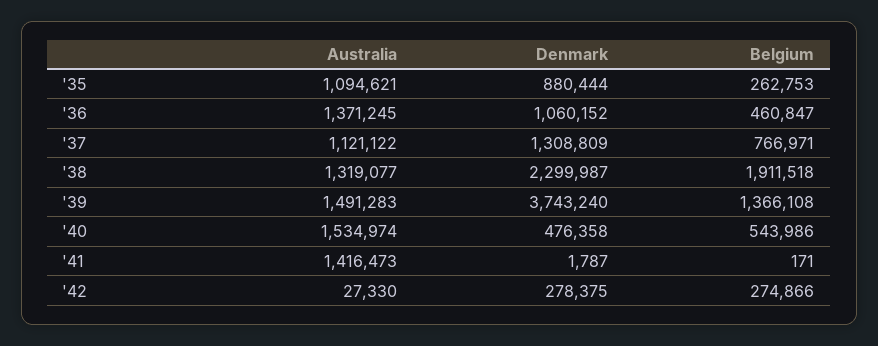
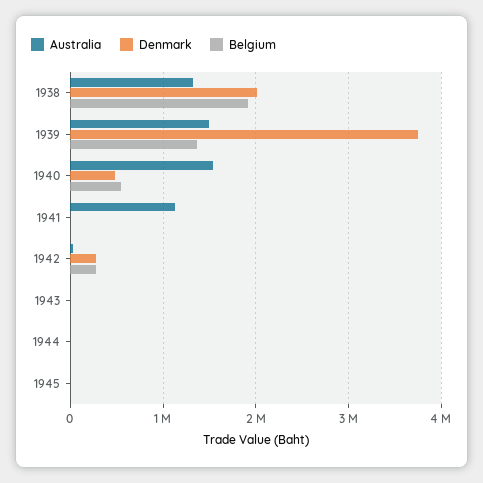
Australia, '35: 1094621 -> none
Denmark, '35: 880444 -> none
Belgium, '35: 262753 -> none
Australia, '36: 1371245 -> none
Denmark, '36: 1060152 -> none
Belgium, '36: 460847 -> none
Australia, '37: 1121122 -> none
Denmark, '37: 1308809 -> none
Belgium, '37: 766971 -> none
Denmark, '38: 2299987 -> 2000000
Australia, '41: 1416473 -> 1100000
Australia, 1943: none -> 0
Denmark, 1943: none -> 0
Belgium, 1943: none -> 0
Australia, 1944: none -> 0
Denmark, 1944: none -> 0
Belgium, 1944: none -> 0
Australia, 1945: none -> 0
Denmark, 1945: none -> 0
Belgium, 1945: none -> 0

